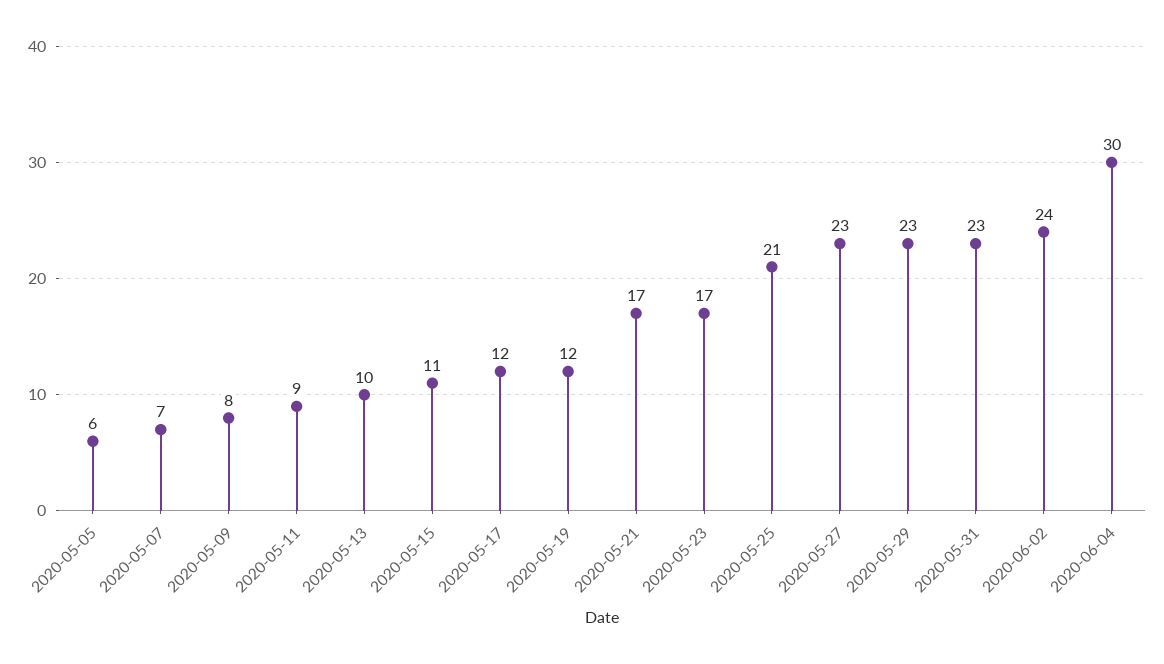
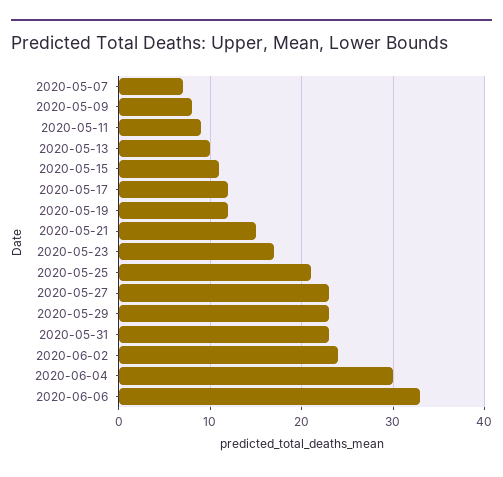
2020-05-05: 6 -> none
2020-05-21: 17 -> 15
2020-06-06: none -> 33

